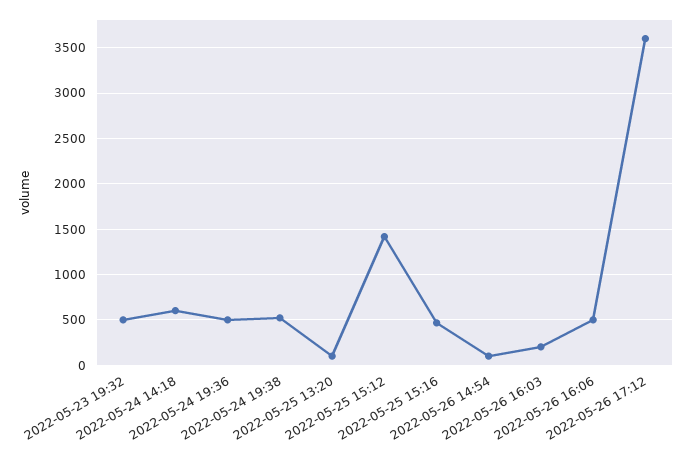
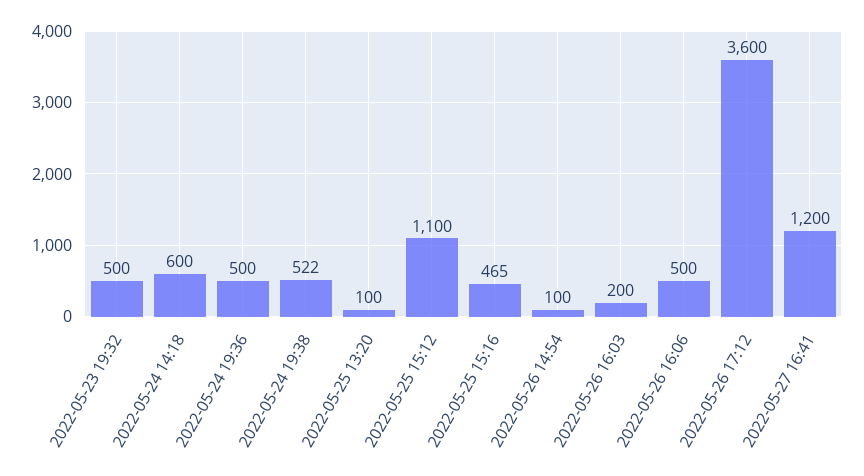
2022-05-25 15:12: 1400 -> 1100
2022-05-27 16:41: none -> 1200

